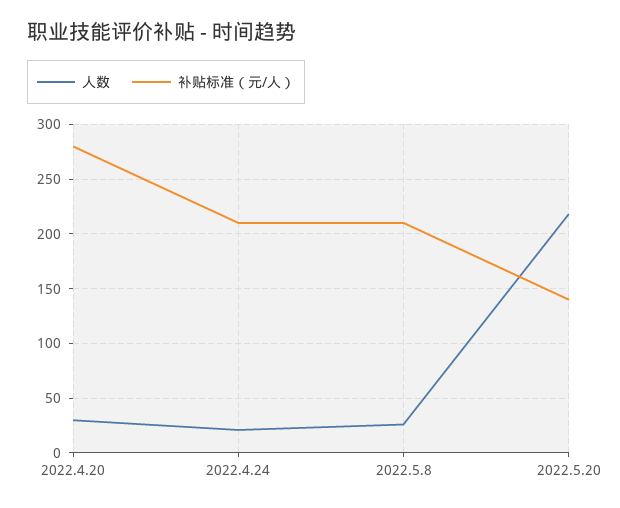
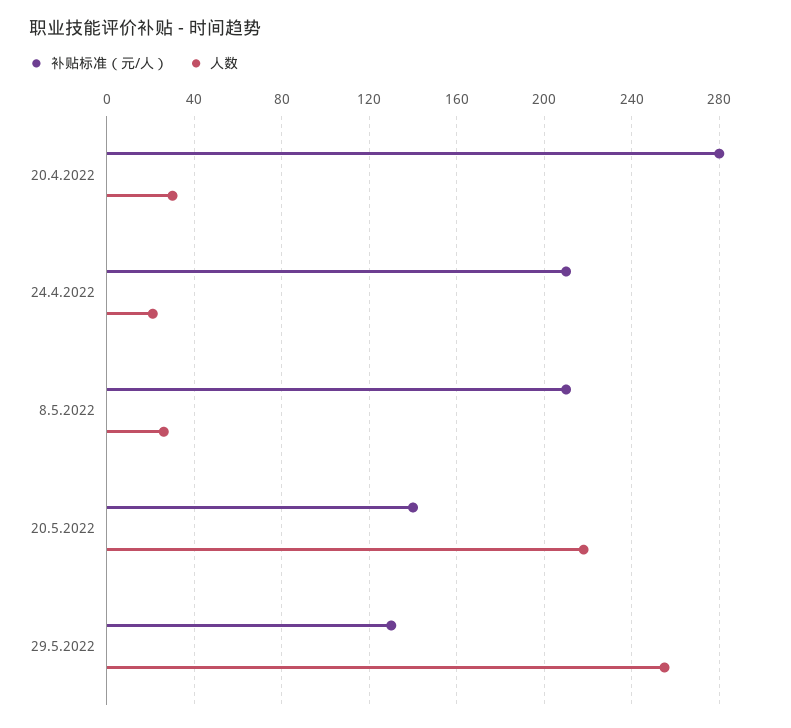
补贴标准（元/人）, 29.5.2022: none -> 130
人数, 29.5.2022: none -> 255

